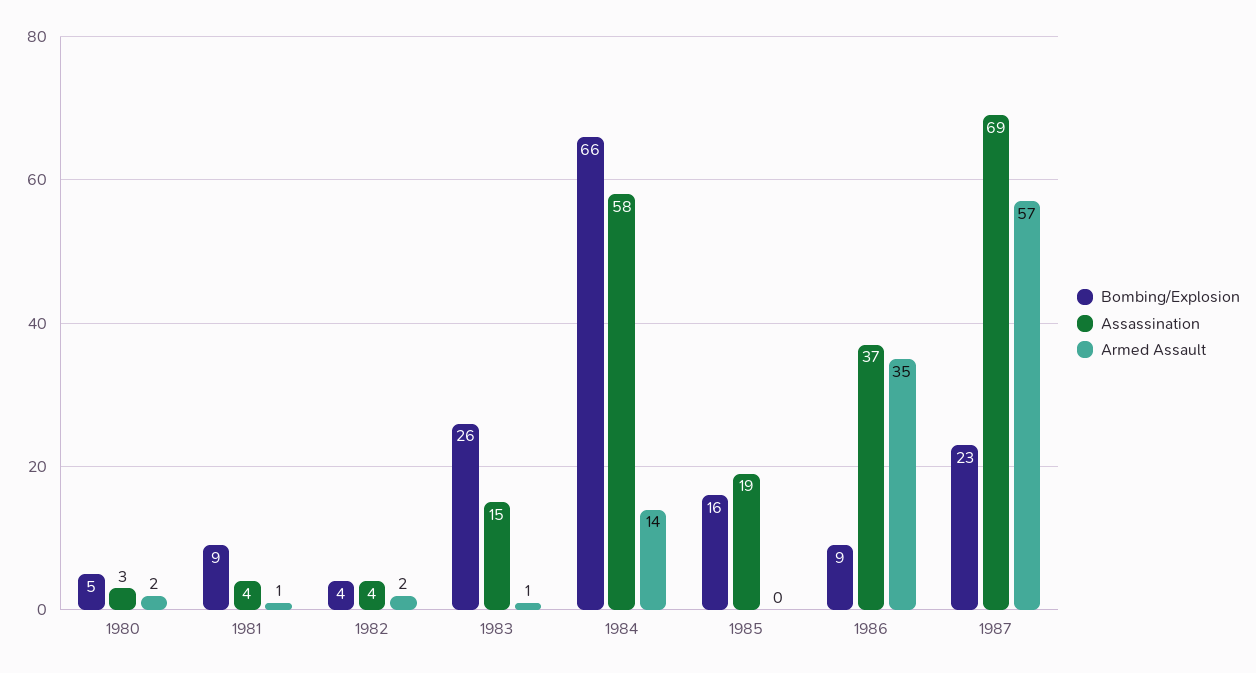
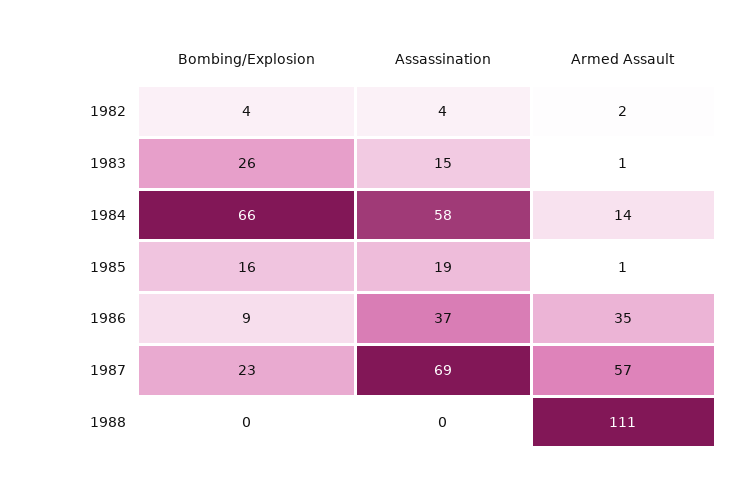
Bombing/Explosion, 1980: 5 -> none
Assassination, 1980: 3 -> none
Armed Assault, 1980: 2 -> none
Bombing/Explosion, 1981: 9 -> none
Assassination, 1981: 4 -> none
Armed Assault, 1981: 1 -> none
Armed Assault, 1985: 0 -> 1
Bombing/Explosion, 1988: none -> 0
Assassination, 1988: none -> 0
Armed Assault, 1988: none -> 111

